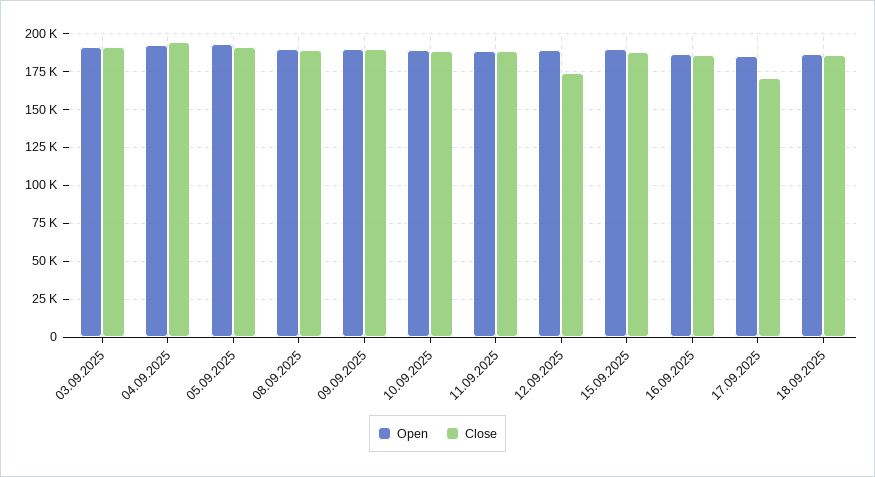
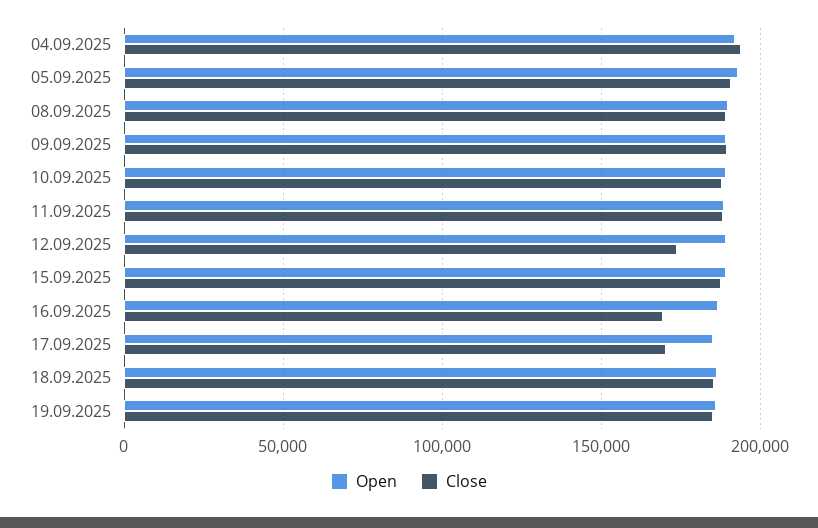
Open, 03.09.2025: 190000 -> none
Close, 03.09.2025: 190000 -> none
Close, 16.09.2025: 185000 -> 170000
Open, 19.09.2025: none -> 185000
Close, 19.09.2025: none -> 185000

